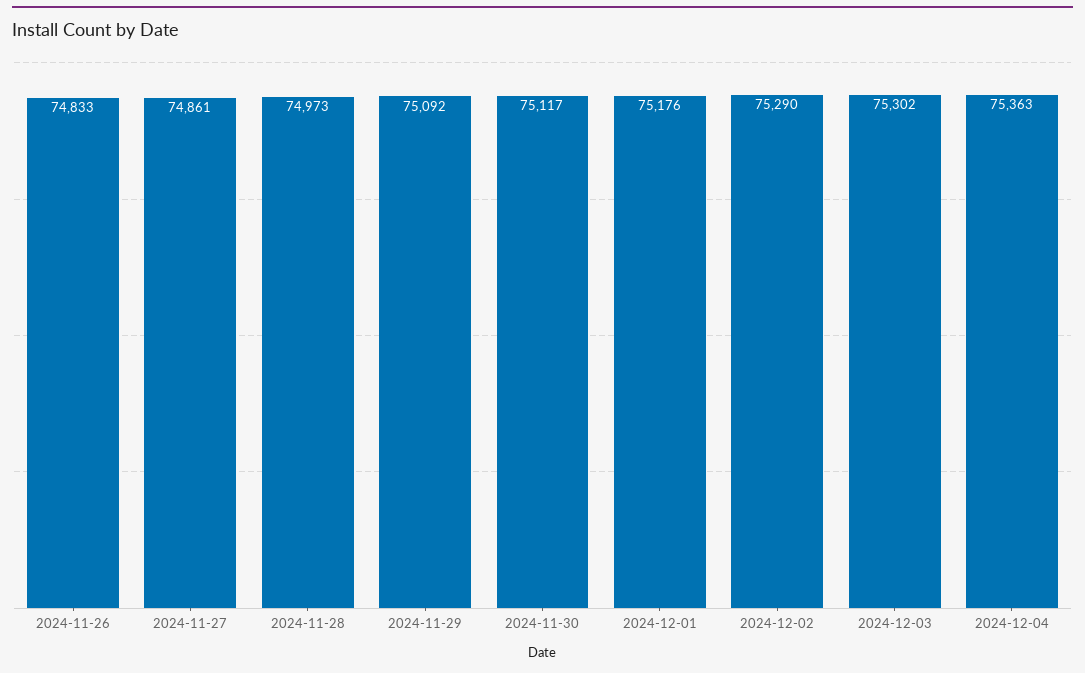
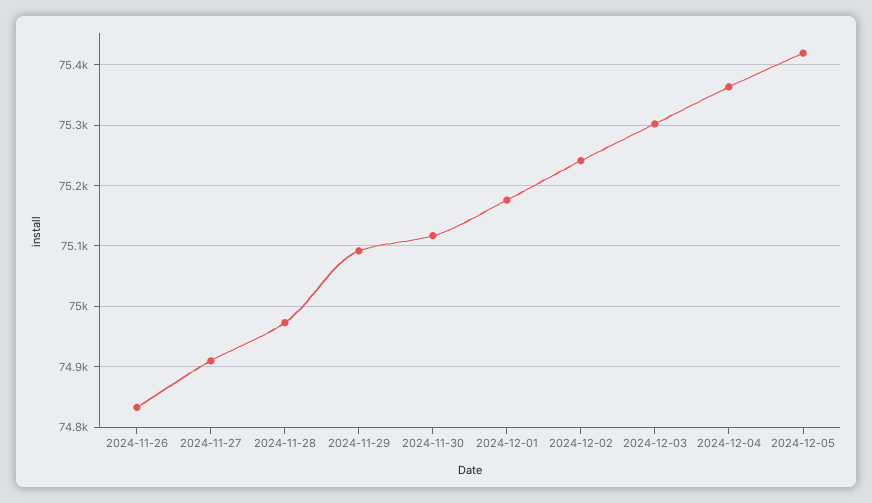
2024-11-27: 74861 -> 74910
2024-12-02: 75290 -> 75240
2024-12-05: none -> 75420

